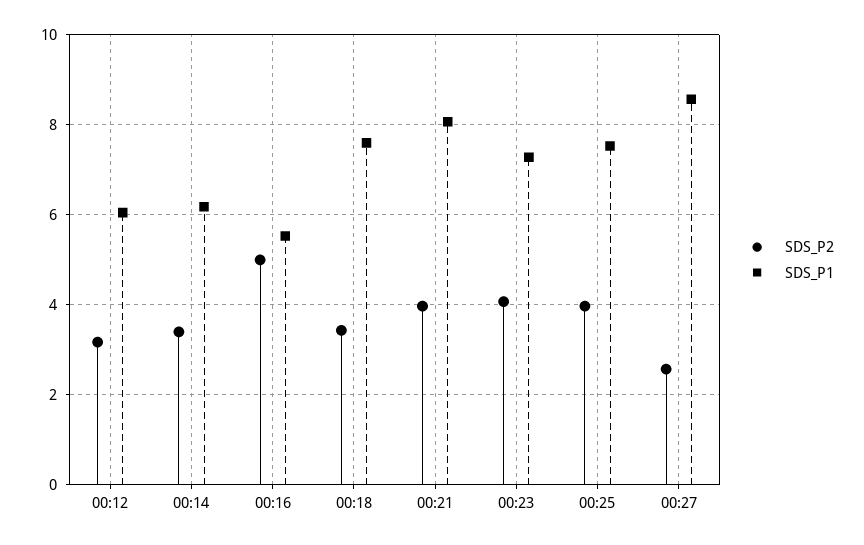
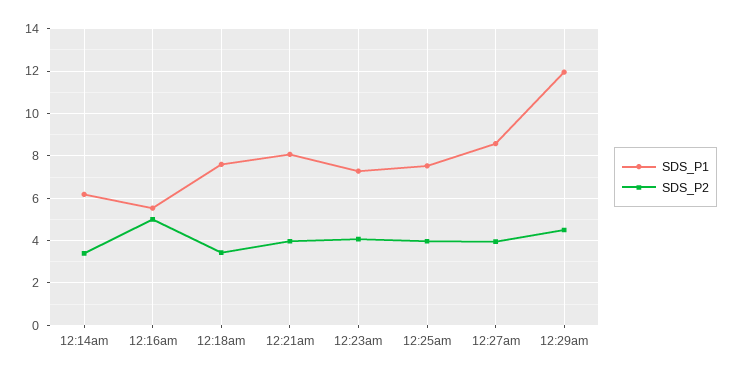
SDS_P2, 00:12: 3.2 -> none
SDS_P1, 00:12: 6 -> none
SDS_P2, 00:27: 2.6 -> 4
SDS_P1, 12:29am: none -> 12
SDS_P2, 12:29am: none -> 4.5

